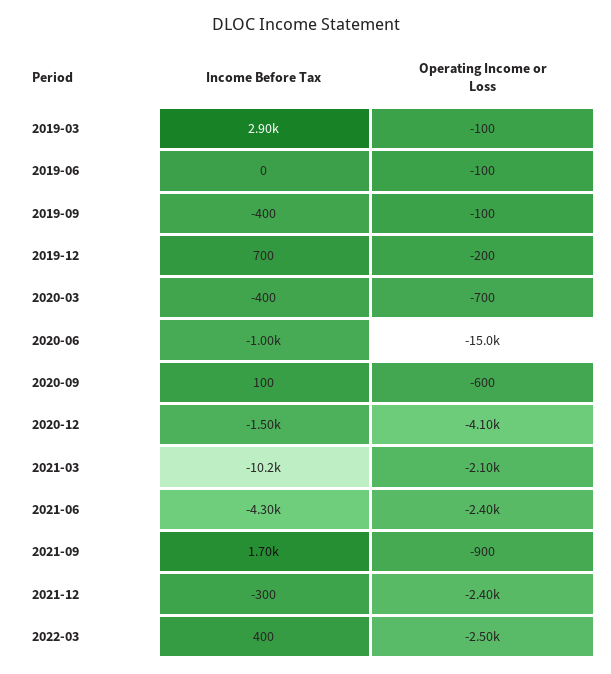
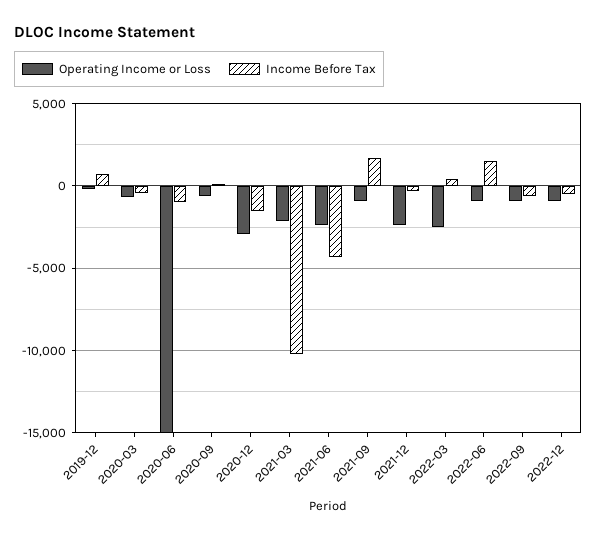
Income Before Tax, 2019-03: 2900 -> none
Operating Income or Loss, 2019-03: -100 -> none
Income Before Tax, 2019-06: 0 -> none
Operating Income or Loss, 2019-06: -100 -> none
Income Before Tax, 2019-09: -400 -> none
Operating Income or Loss, 2019-09: -100 -> none
Operating Income or Loss, 2020-12: -4100 -> -3000
Operating Income or Loss, 2022-06: none -> -1000
Income Before Tax, 2022-06: none -> 1500
Operating Income or Loss, 2022-09: none -> -1000
Income Before Tax, 2022-09: none -> -500
Operating Income or Loss, 2022-12: none -> -1000
Income Before Tax, 2022-12: none -> -500

